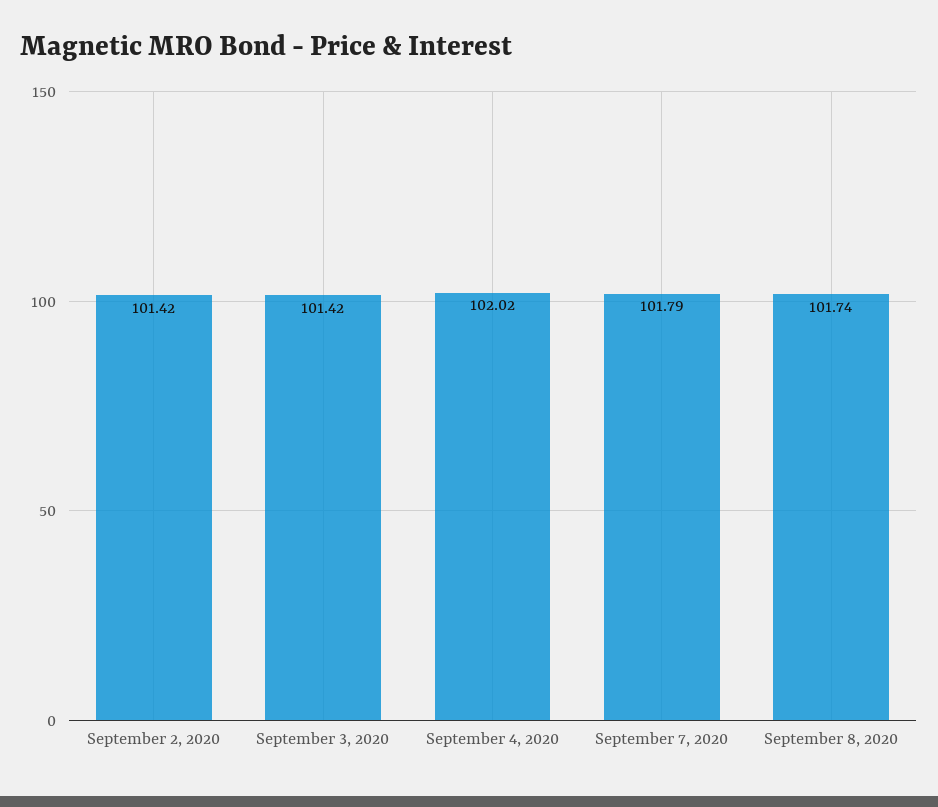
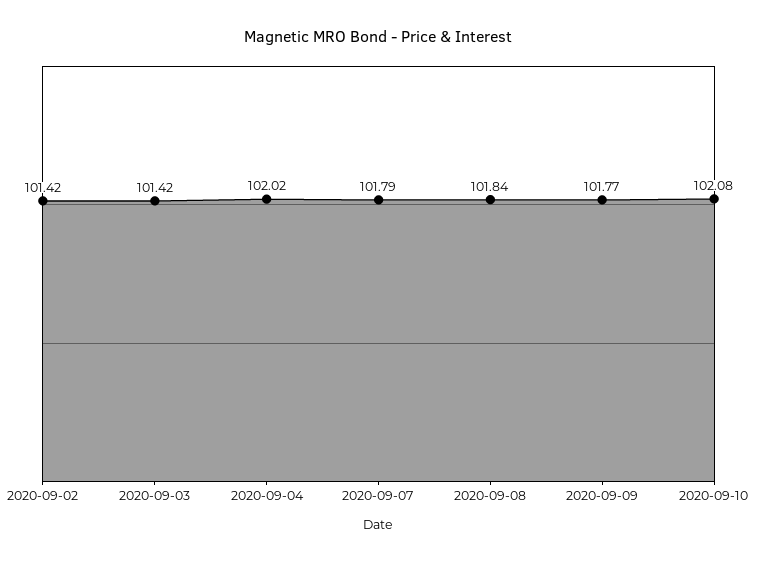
September 8, 2020: 101.74 -> 101.84
2020-09-09: none -> 101.77
2020-09-10: none -> 102.08

